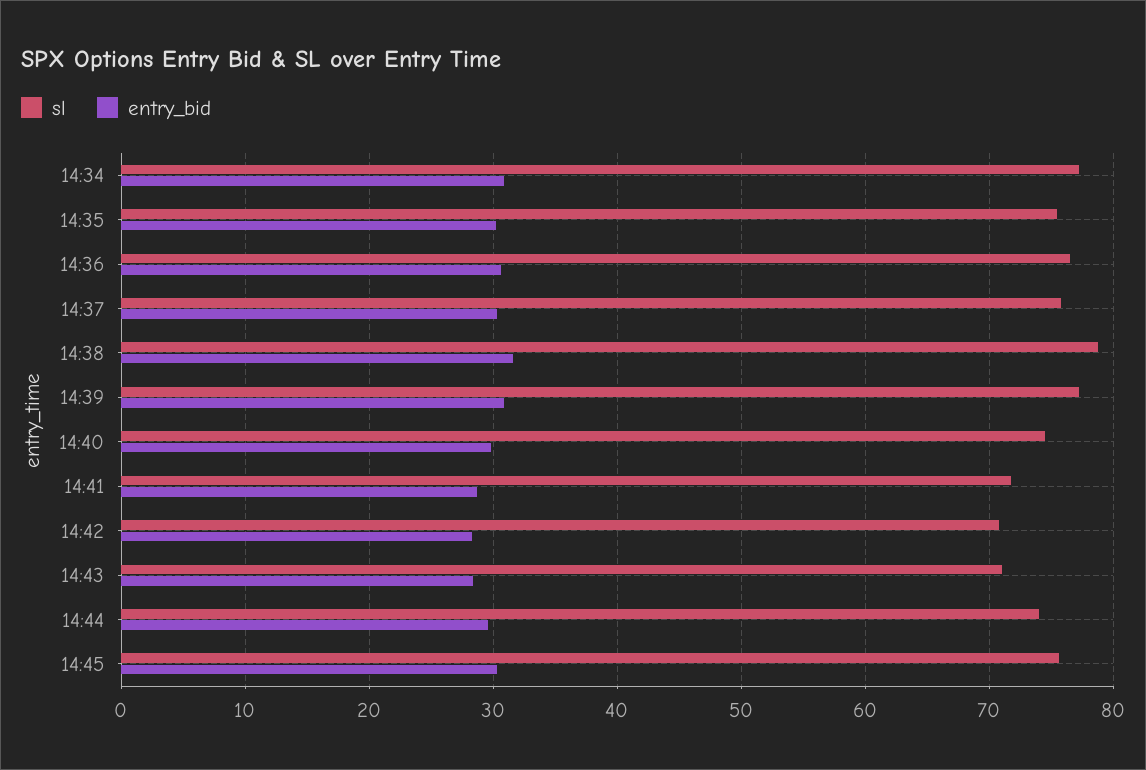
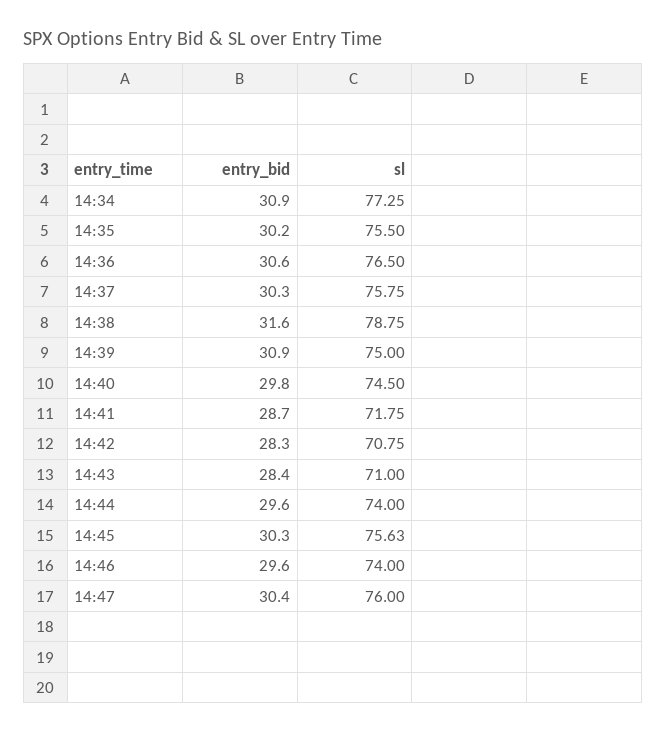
sl, 14:39: 77 -> 75
entry_bid, 14:46: none -> 29.6
sl, 14:46: none -> 74
entry_bid, 14:47: none -> 30.4
sl, 14:47: none -> 76

